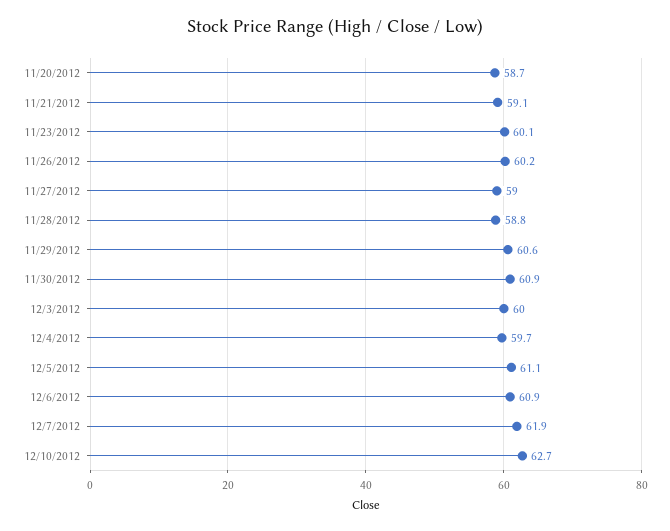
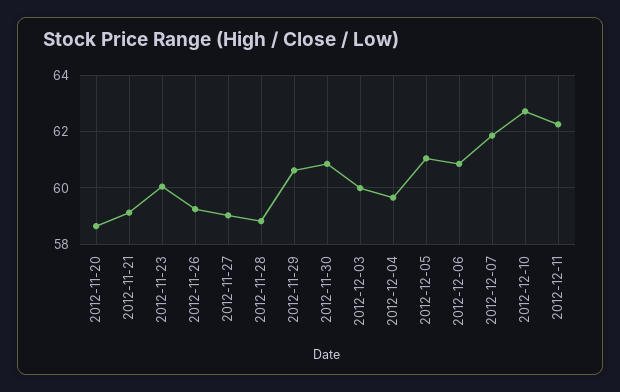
11/26/2012: 60.2 -> 59.25
2012-12-11: none -> 62.25

